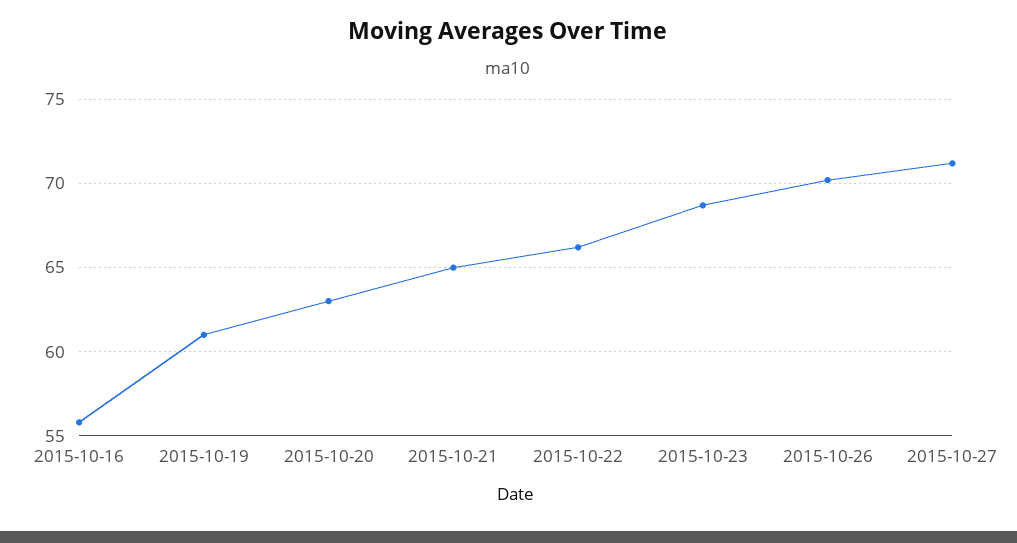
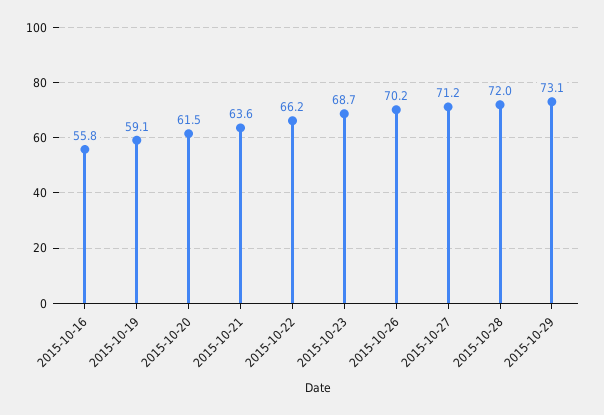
2015-10-19: 61 -> 59.1
2015-10-20: 63 -> 61.5
2015-10-21: 65 -> 63.6
2015-10-28: none -> 72
2015-10-29: none -> 73.1

